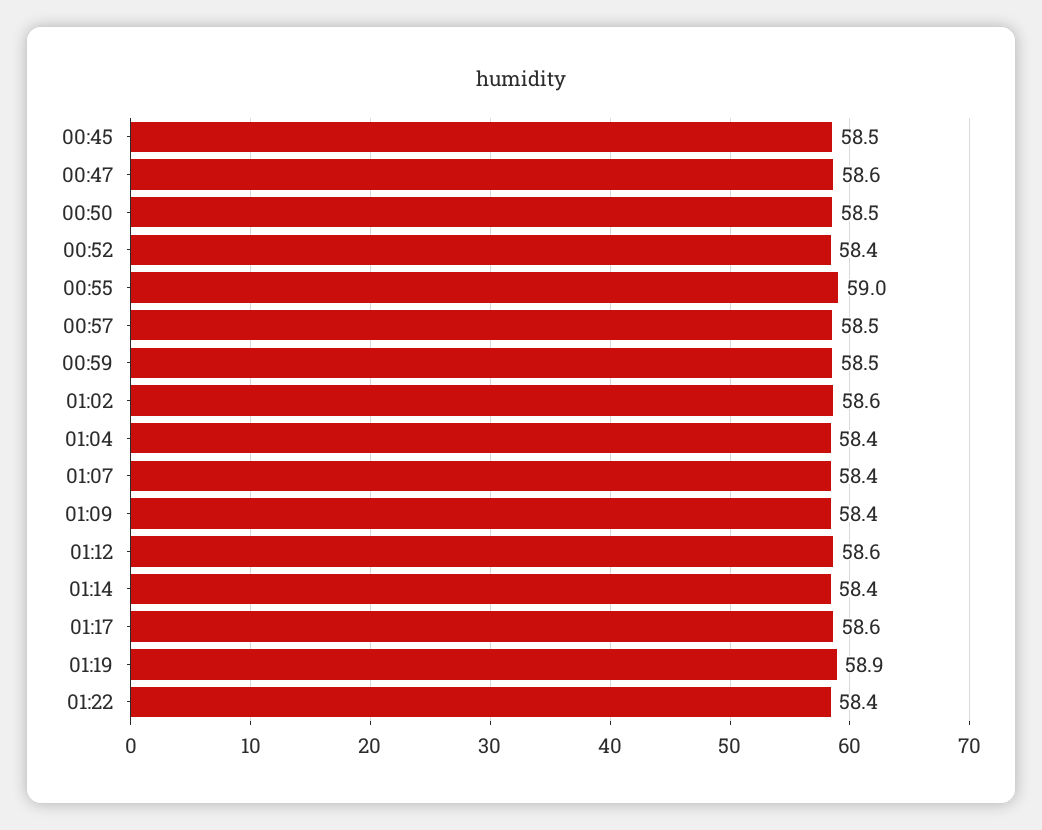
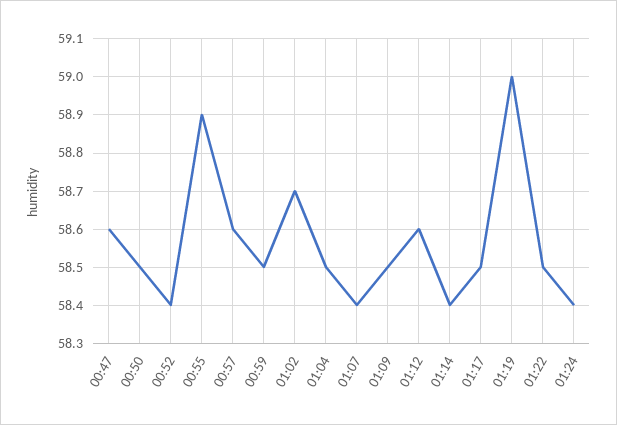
00:45: 58.5 -> none
00:55: 59 -> 58.9
00:57: 58.5 -> 58.6
01:02: 58.6 -> 58.7
01:04: 58.4 -> 58.5
01:09: 58.4 -> 58.5
01:17: 58.6 -> 58.5
01:19: 58.9 -> 59
01:22: 58.4 -> 58.5
01:24: none -> 58.4

